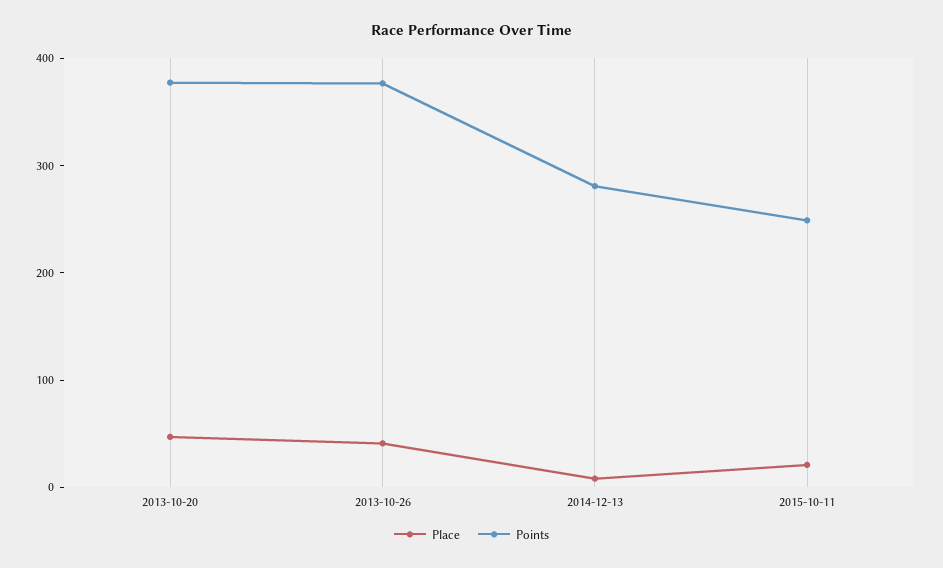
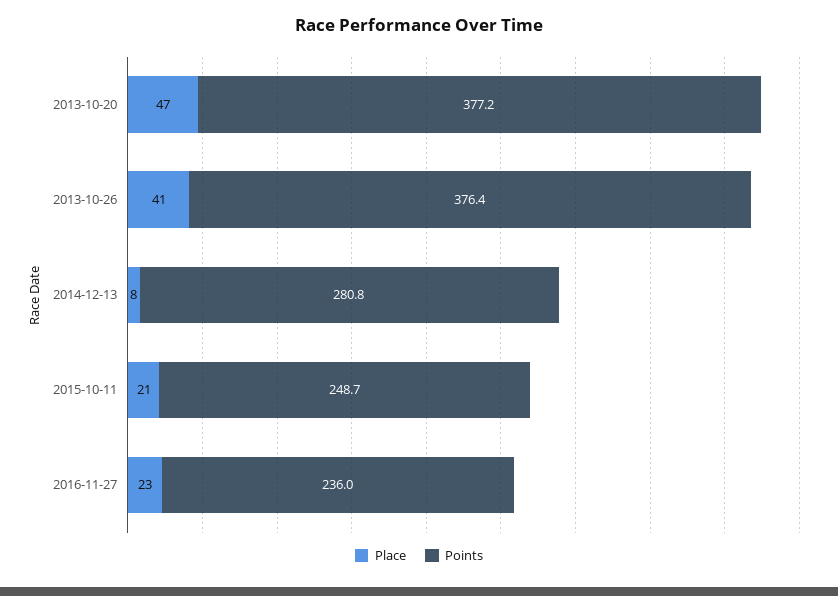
Place, 2016-11-27: none -> 23
Points, 2016-11-27: none -> 236

